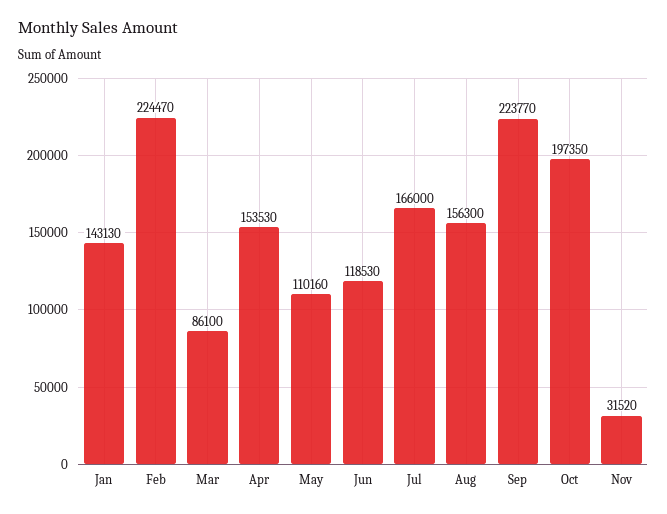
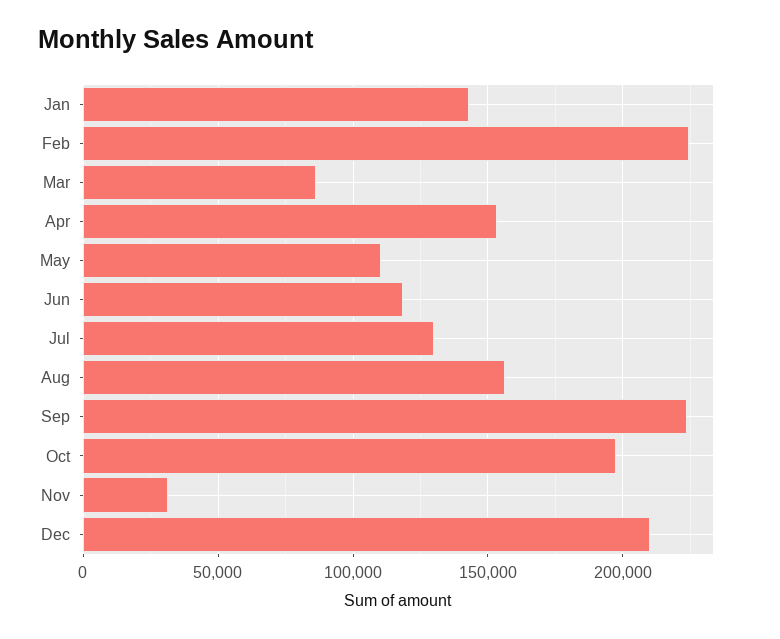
Jul: 166000 -> 130000
Dec: none -> 210000

